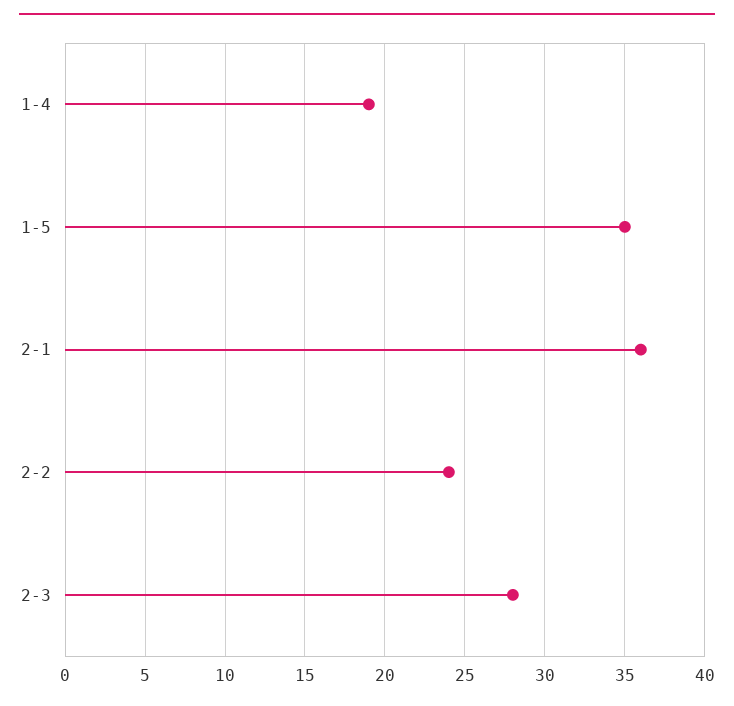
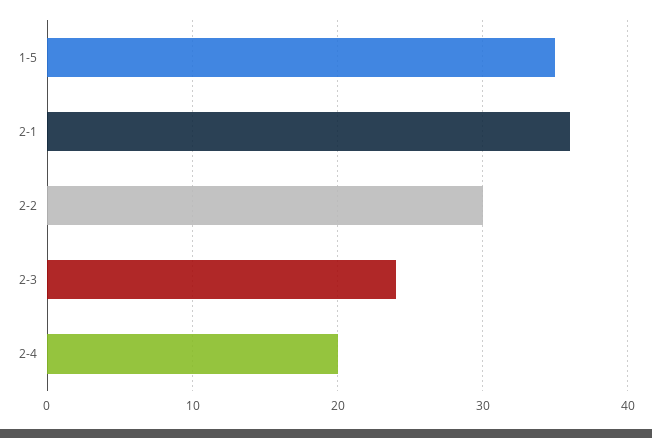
1-4: 19 -> none
2-2: 24 -> 30
2-3: 28 -> 24
2-4: none -> 20

